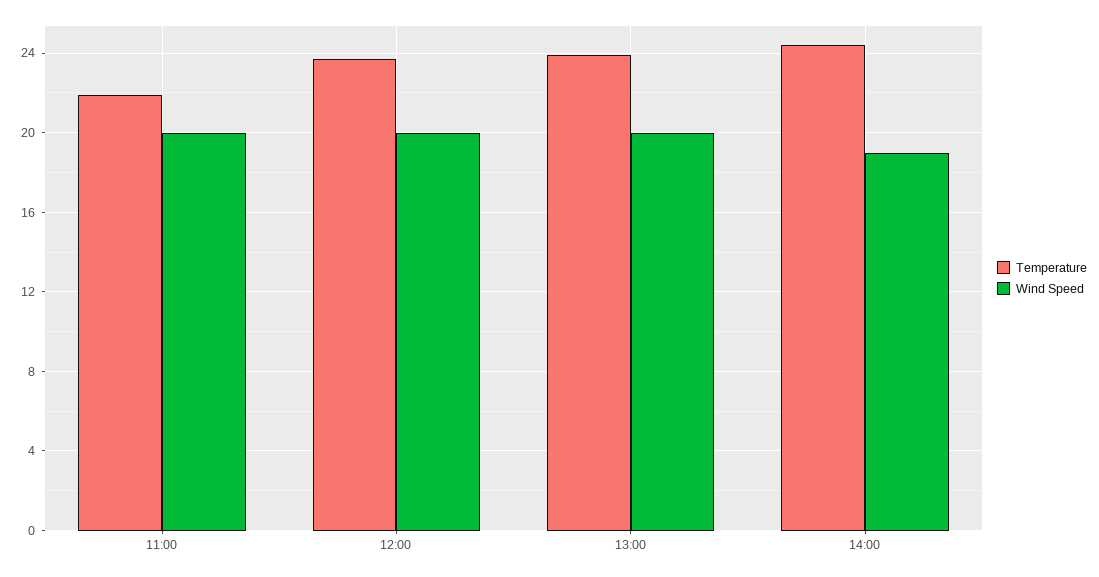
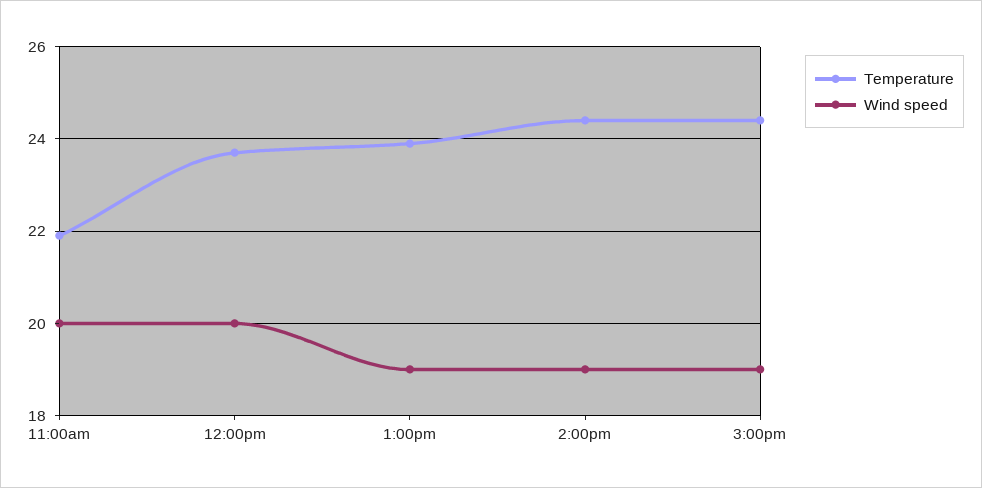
Wind Speed, 13:00: 20 -> 19
Temperature, 3:00pm: none -> 24.5
Wind Speed, 3:00pm: none -> 19

